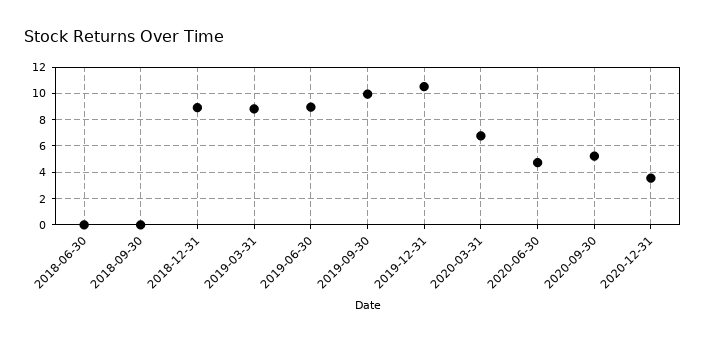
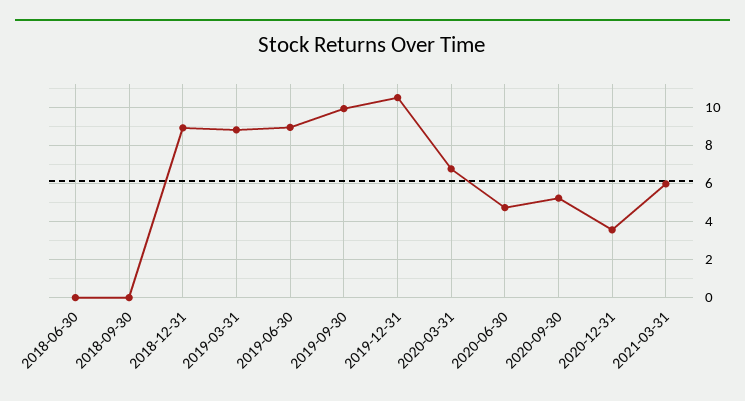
2021-03-31: none -> 6

